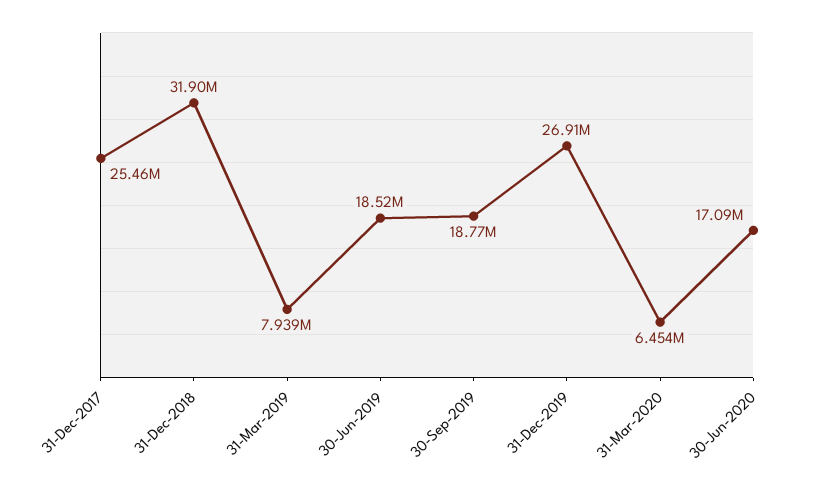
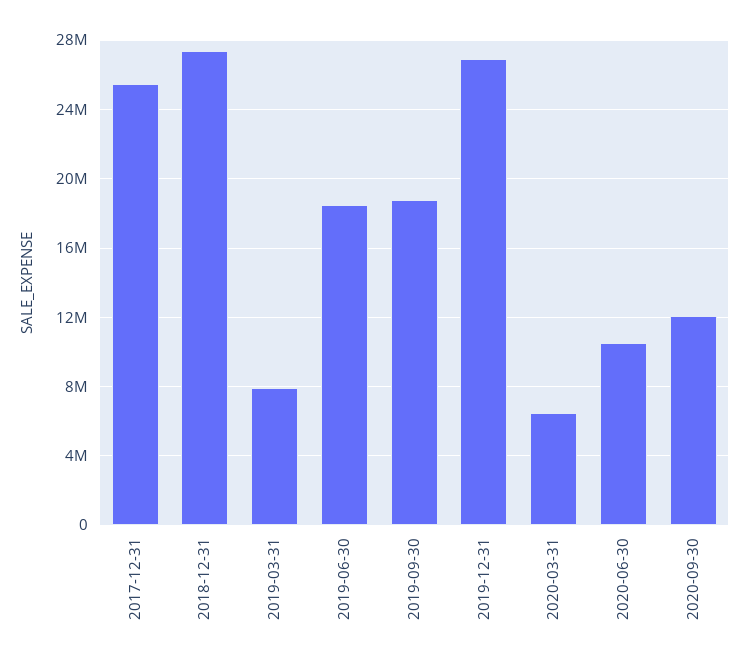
31-Dec-2018: 31900000 -> 27500000
30-Jun-2020: 17090000 -> 10500000
2020-09-30: none -> 12000000

